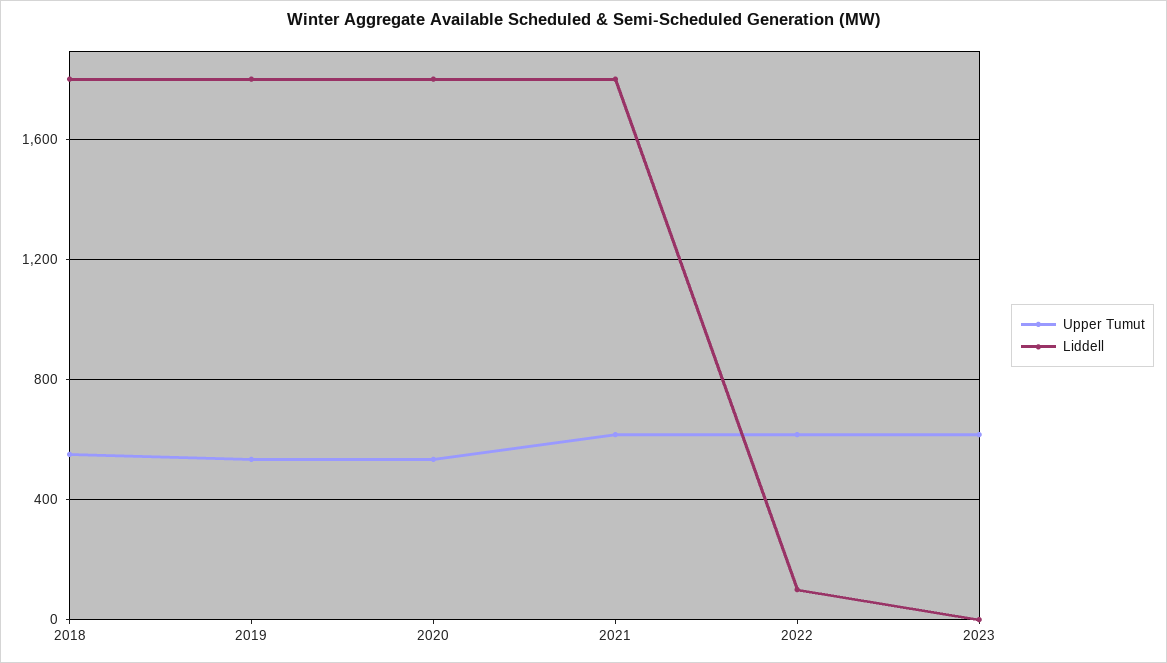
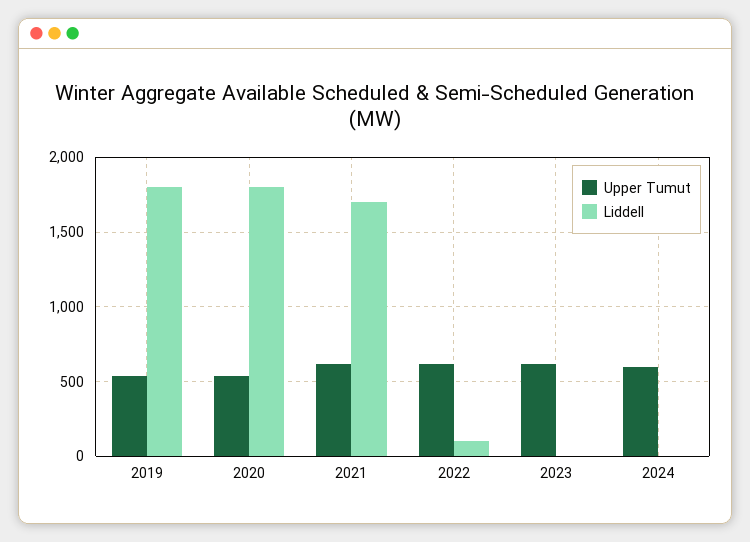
Upper Tumut, 2018: 550 -> none
Liddell, 2018: 1800 -> none
Liddell, 2021: 1800 -> 1700
Upper Tumut, 2024: none -> 600
Liddell, 2024: none -> 0

